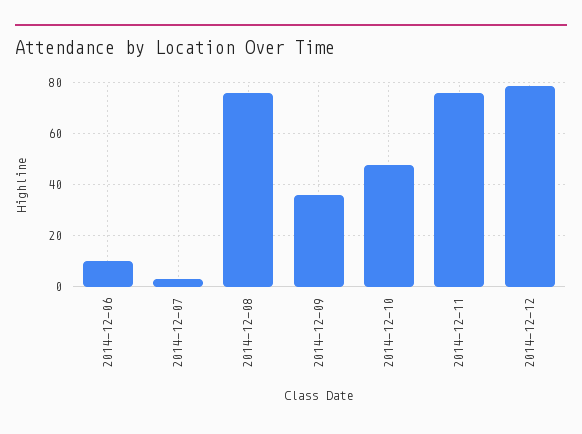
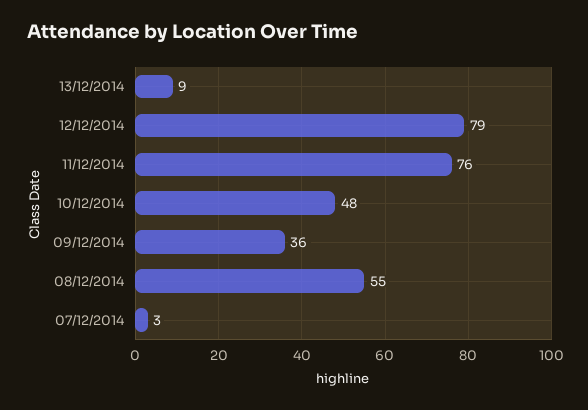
2014-12-06: 10 -> none
2014-12-08: 75 -> 55
13/12/2014: none -> 9

